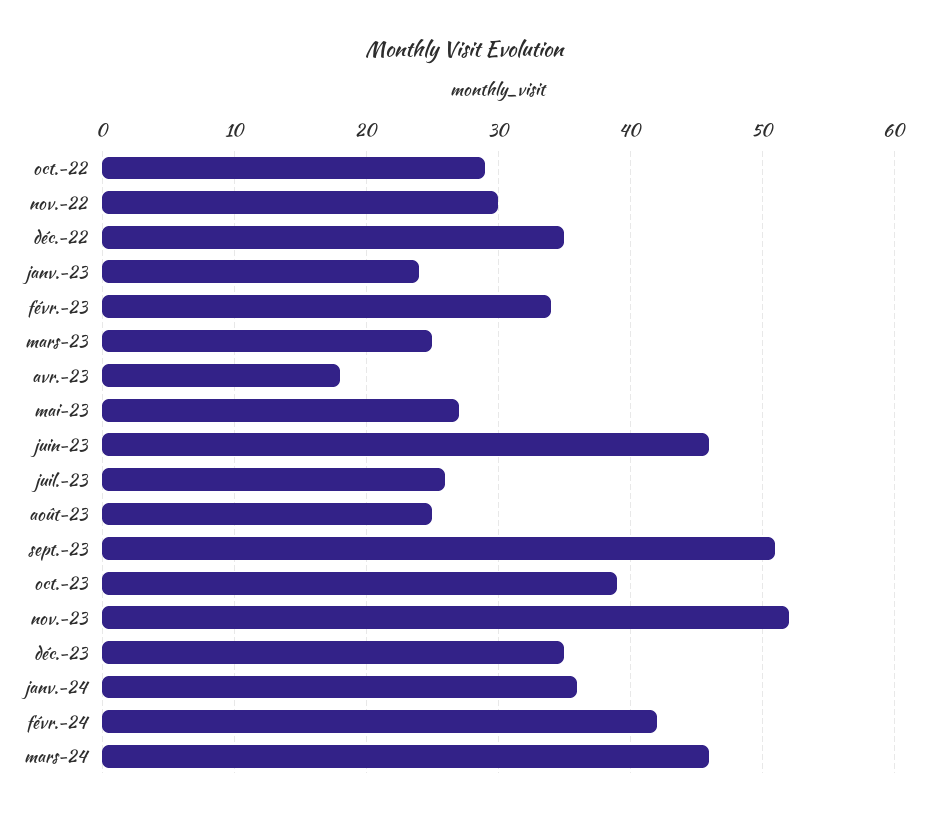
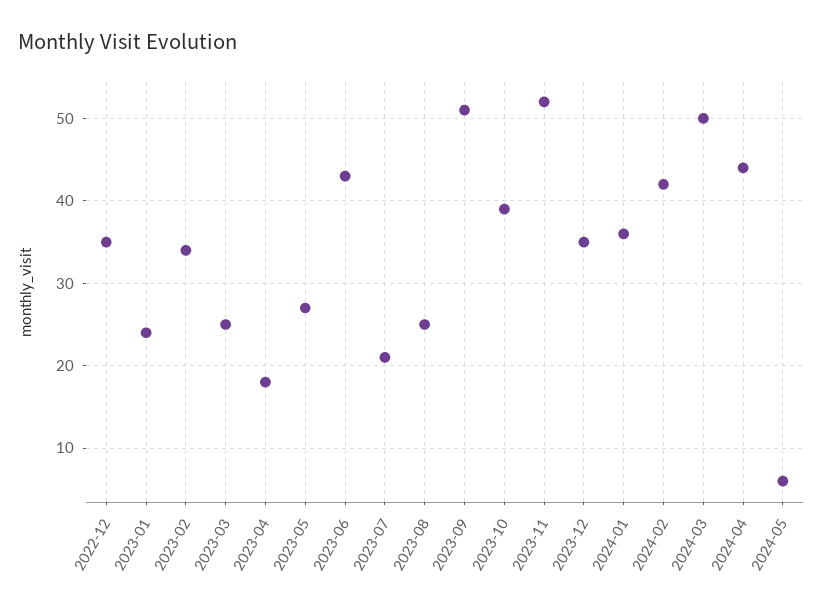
oct.-22: 29 -> none
nov.-22: 30 -> none
juin-23: 46 -> 43
juil.-23: 26 -> 21
mars-24: 46 -> 50
2024-04: none -> 44
2024-05: none -> 6

